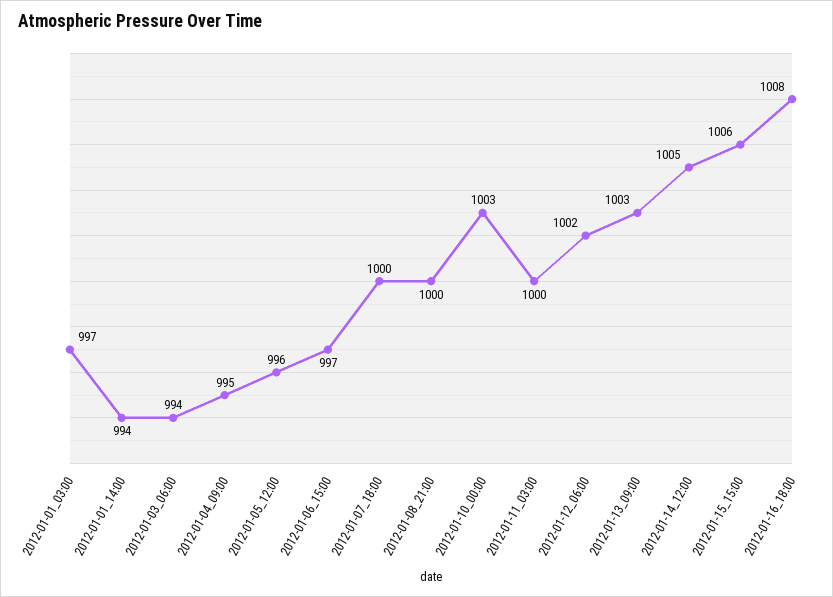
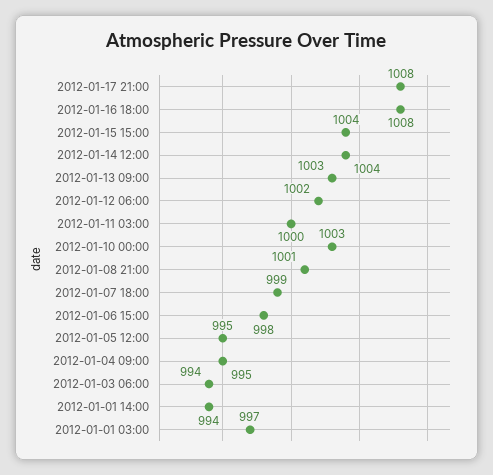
2012-01-05_12:00: 996 -> 995
2012-01-06_15:00: 997 -> 998
2012-01-07_18:00: 1000 -> 999
2012-01-08_21:00: 1000 -> 1001
2012-01-14_12:00: 1005 -> 1004
2012-01-15_15:00: 1006 -> 1004
2012-01-17 21:00: none -> 1008

